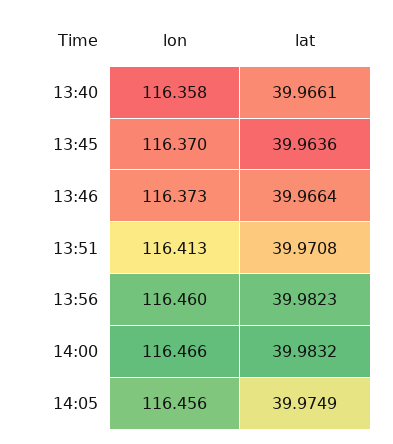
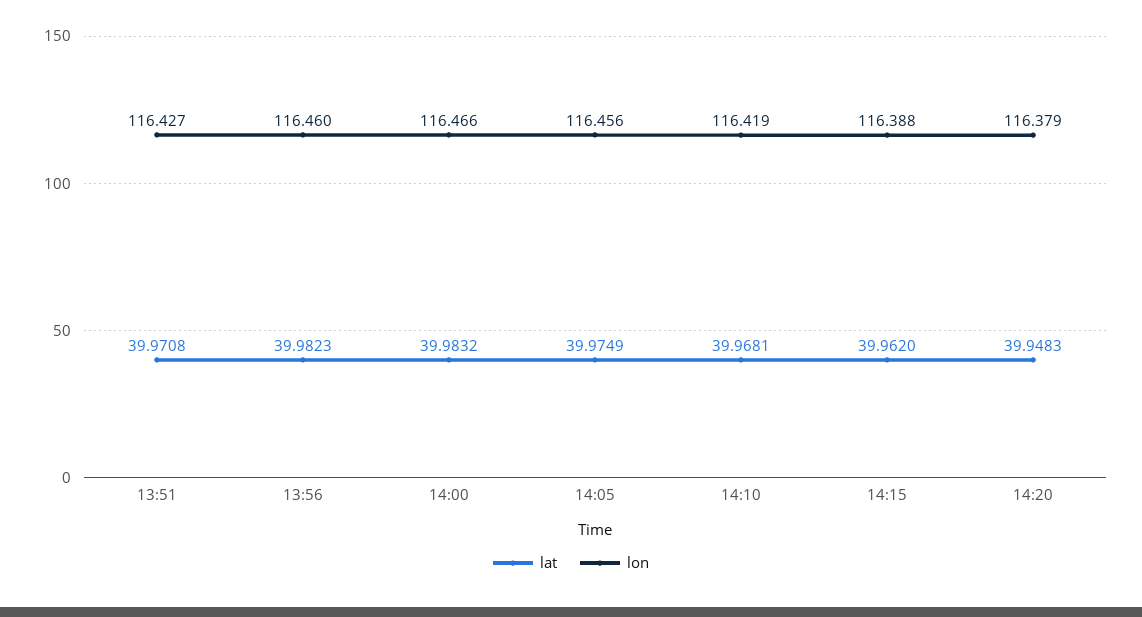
lon, 13:40: 116.358 -> none
lat, 13:40: 39.9661 -> none
lon, 13:45: 116.37 -> none
lat, 13:45: 39.9636 -> none
lon, 13:46: 116.373 -> none
lat, 13:46: 39.9664 -> none
lon, 13:51: 116.413 -> 116.427
lat, 14:10: none -> 39.9681
lon, 14:10: none -> 116.419
lat, 14:15: none -> 39.962
lon, 14:15: none -> 116.388
lat, 14:20: none -> 39.9483
lon, 14:20: none -> 116.379

